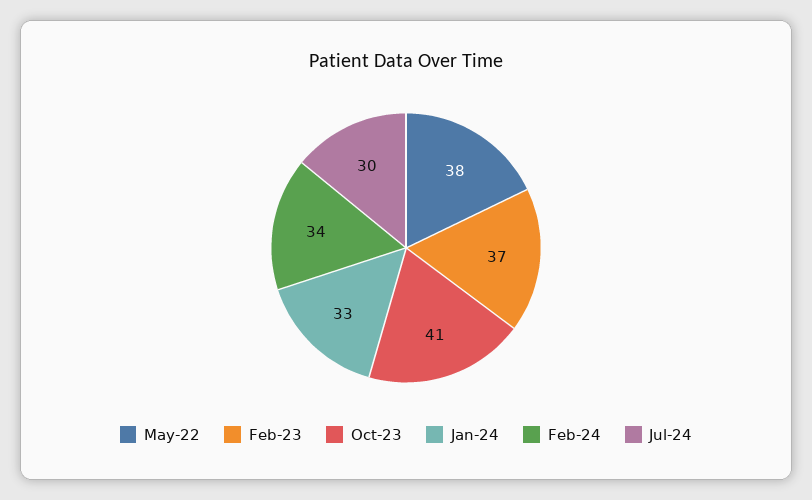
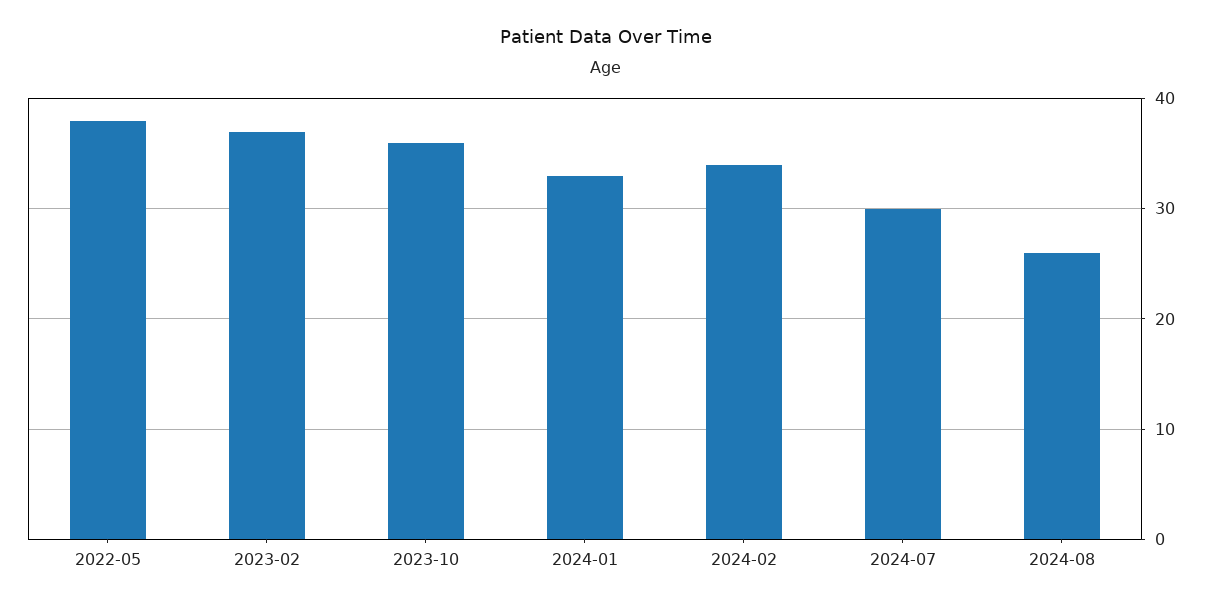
Oct-23: 41 -> 36
2024-08: none -> 26

